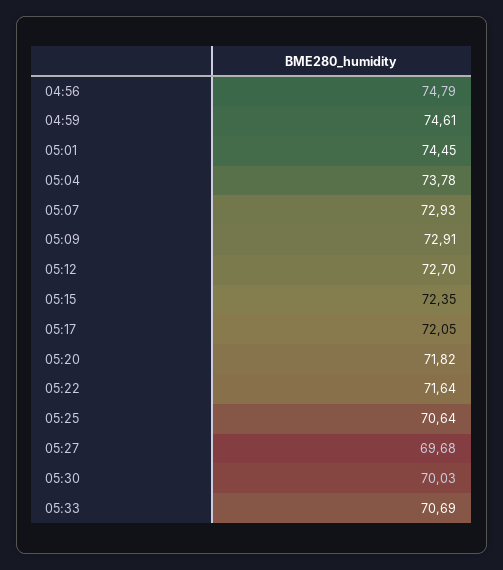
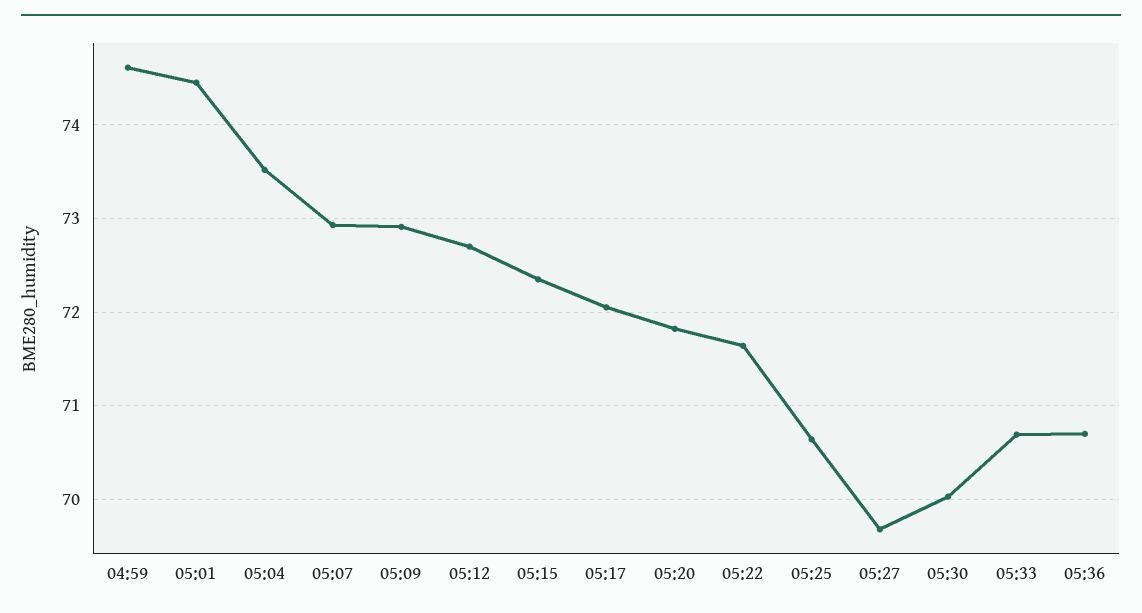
04:56: 74.79 -> none
05:04: 73.78 -> 73.5
05:36: none -> 70.7

